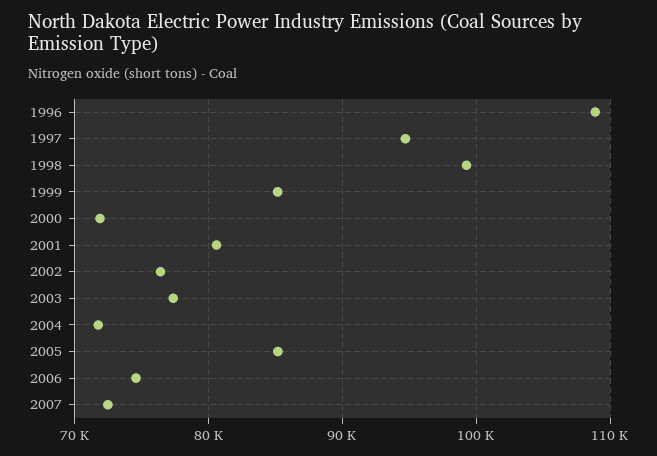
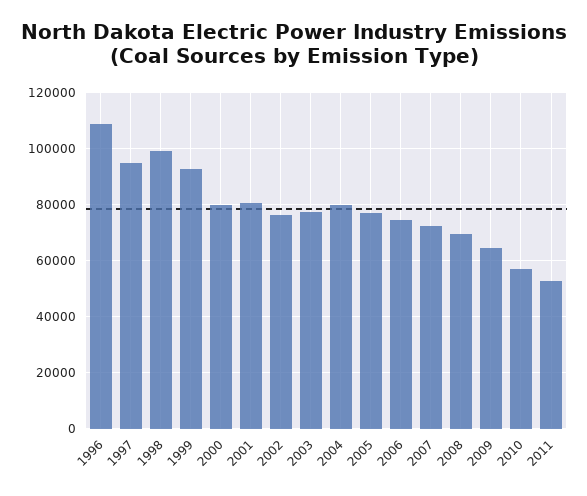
1999: 85000 -> 92500
2000: 72000 -> 80000
2004: 72000 -> 80000
2005: 85000 -> 77500
2008: none -> 70000
2009: none -> 65000
2010: none -> 57500
2011: none -> 52500

